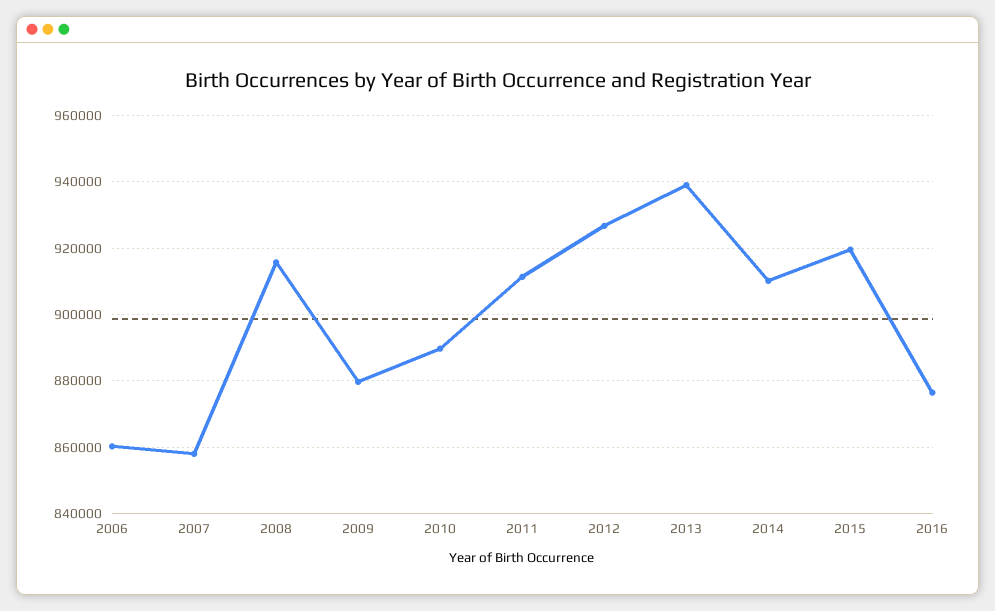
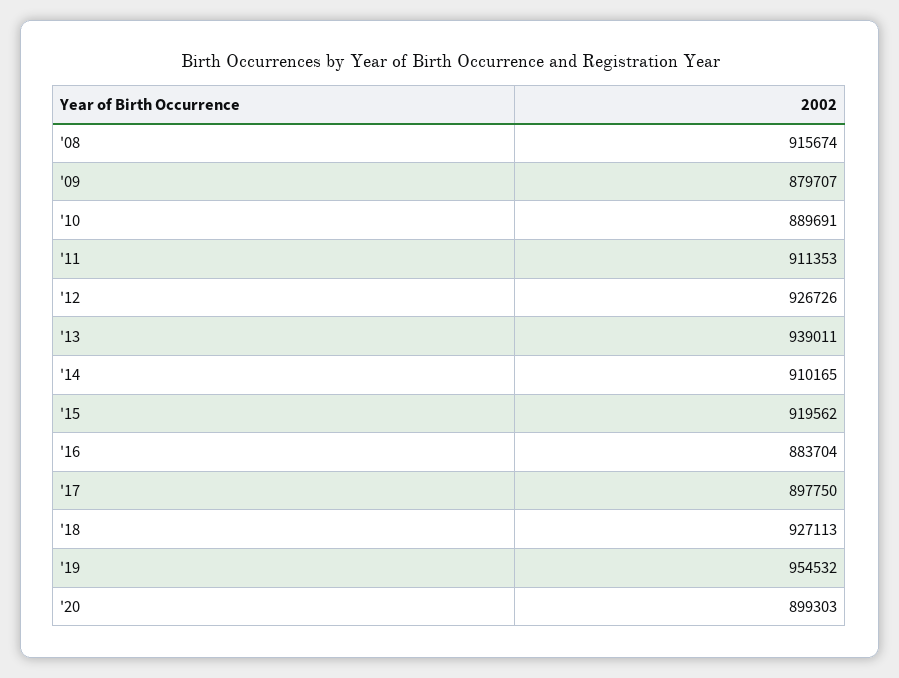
2006: 860000 -> none
2007: 858000 -> none
2016: 876000 -> 883704
'17: none -> 897750
'18: none -> 927113
'19: none -> 954532
'20: none -> 899303

